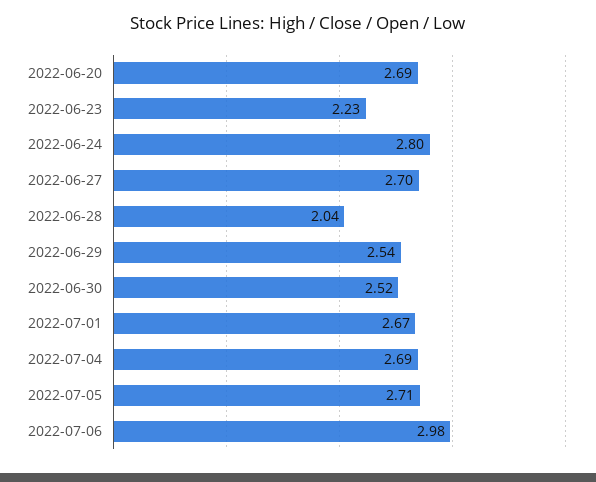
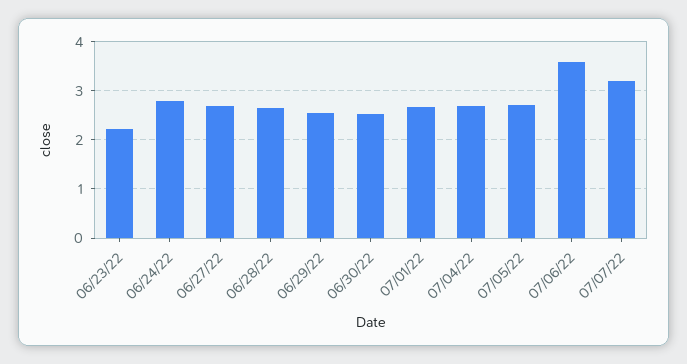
2022-06-20: 2.69 -> none
2022-06-28: 2.04 -> 2.6
2022-07-06: 2.98 -> 3.6
07/07/22: none -> 3.2

